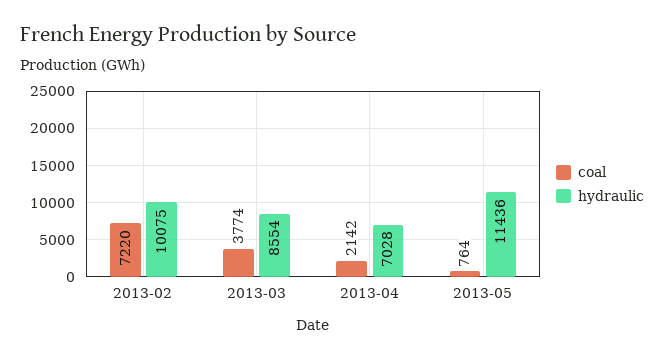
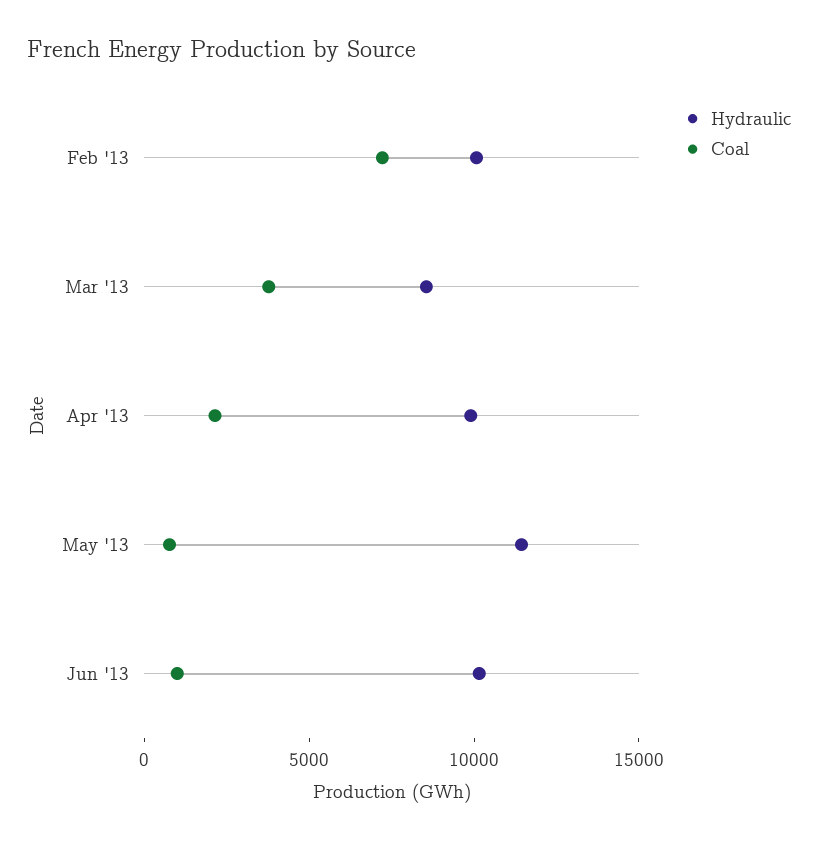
hydraulic, 2013-04: 7028 -> 10000
hydraulic, Jun '13: none -> 10000
coal, Jun '13: none -> 1000

